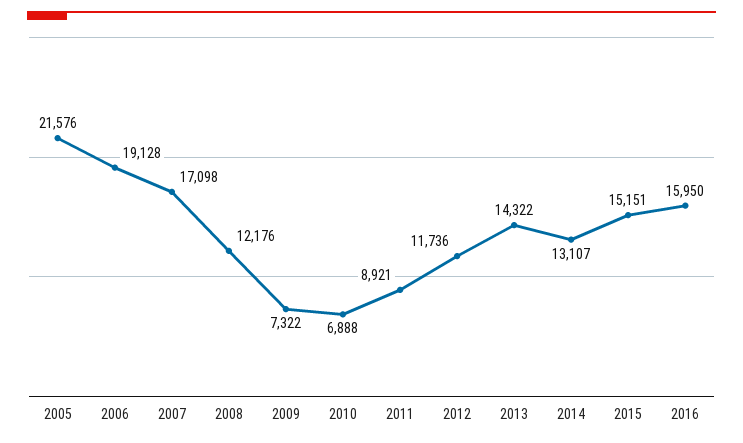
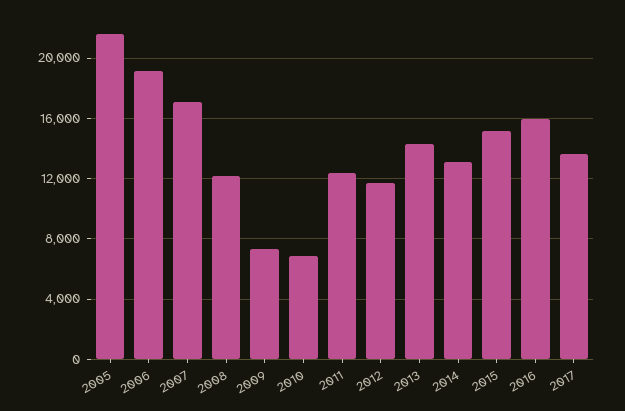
2011: 8921 -> 12500
2017: none -> 13500

